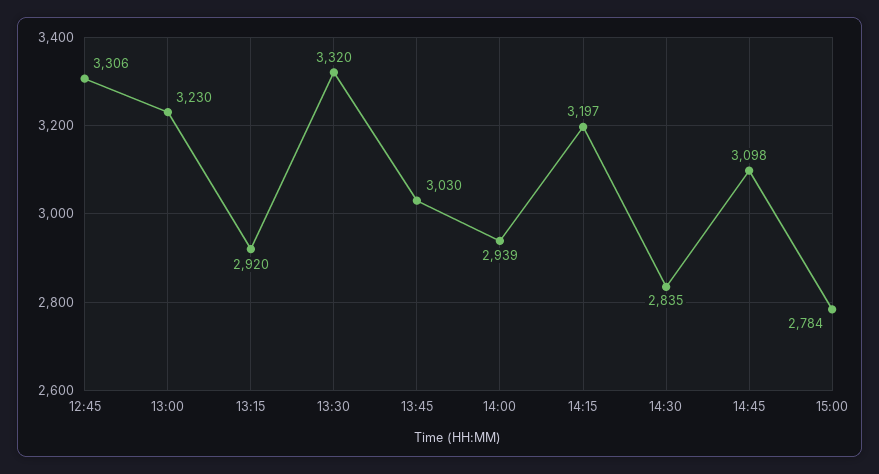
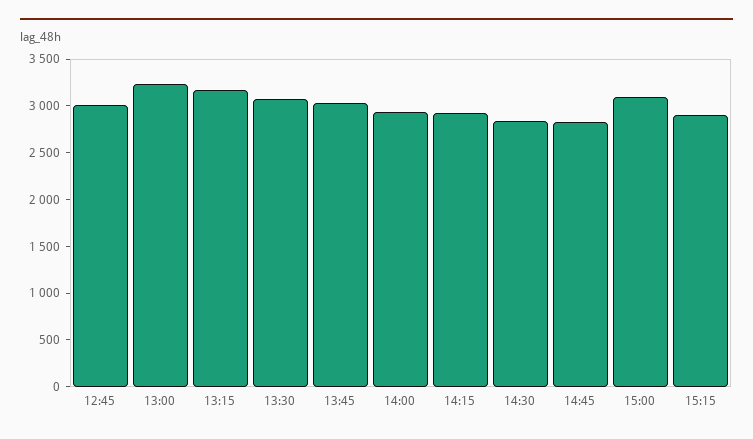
12:45: 3306 -> 3000
13:15: 2920 -> 3200
13:30: 3320 -> 3100
14:15: 3197 -> 2900
14:45: 3098 -> 2800
15:00: 2784 -> 3100
15:15: none -> 2900

